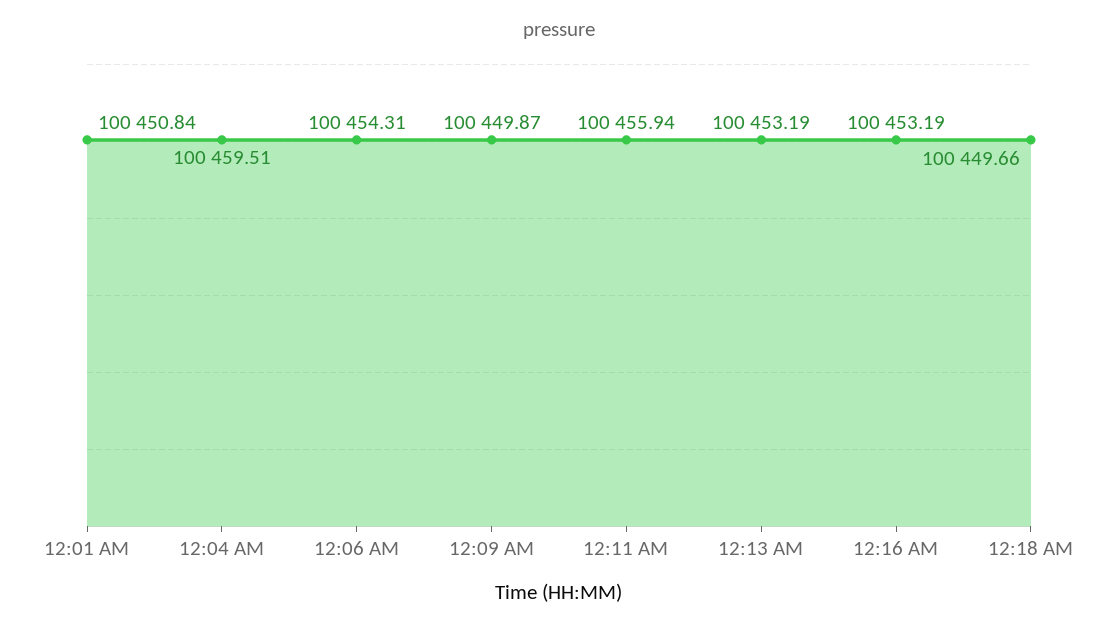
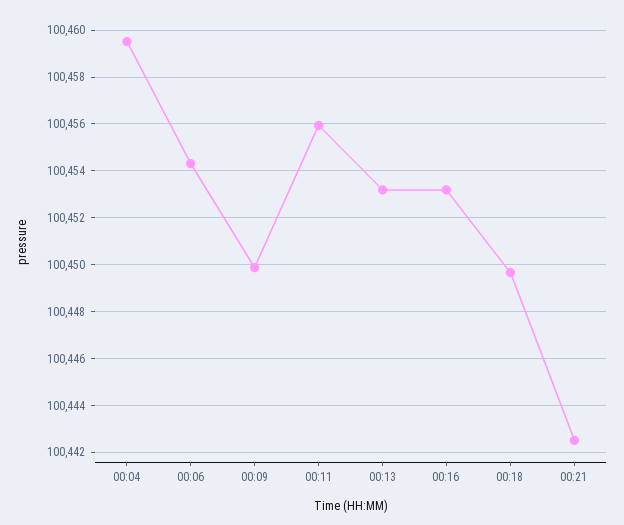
12:01 AM: 100450.84 -> none
00:21: none -> 100442.5

